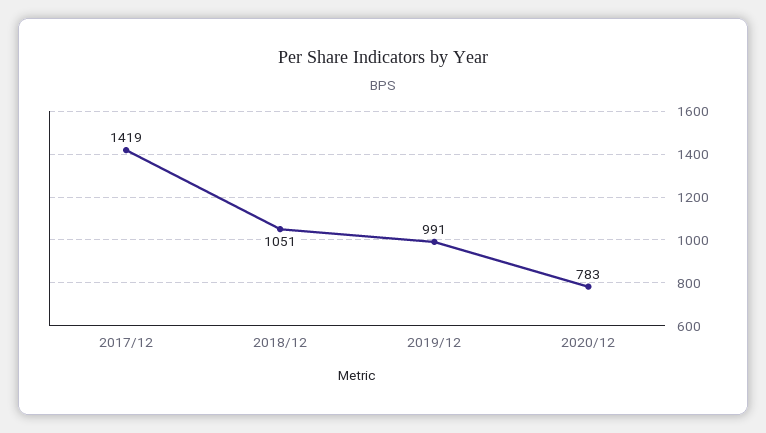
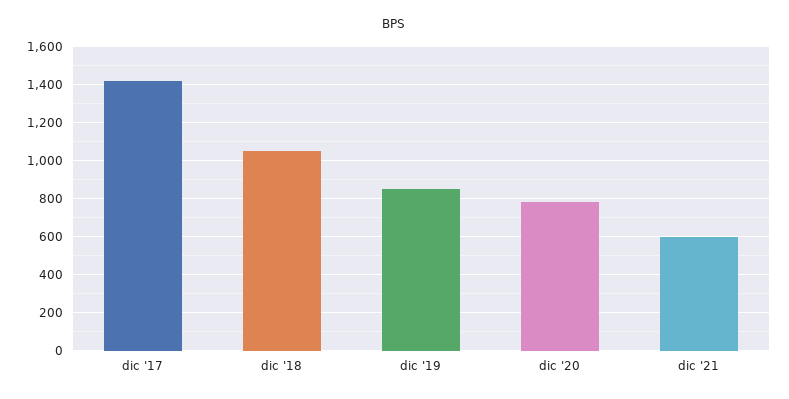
2019/12: 991 -> 850
dic '21: none -> 600

